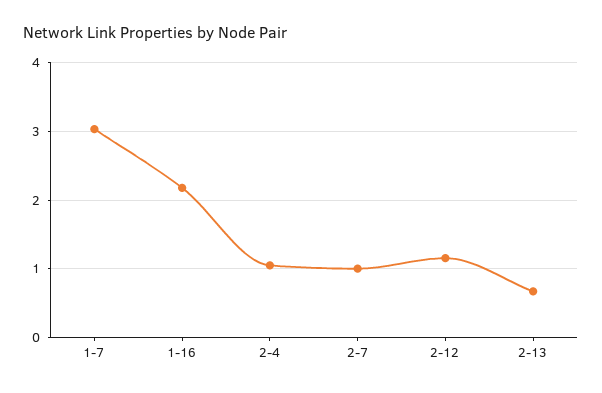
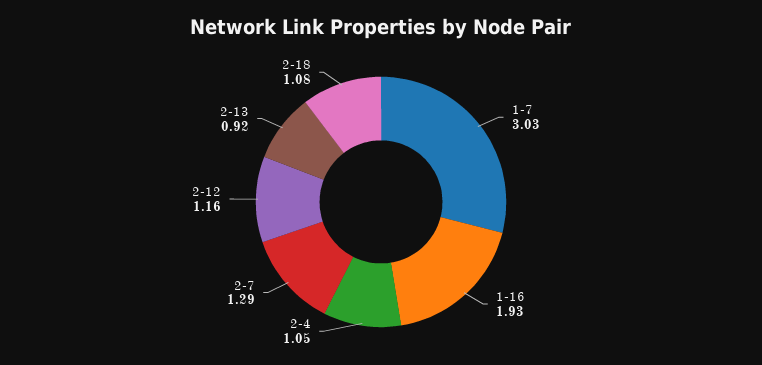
1-16: 2.2 -> 1.93
2-7: 1 -> 1.29
2-13: 0.7 -> 0.92
2-18: none -> 1.08

